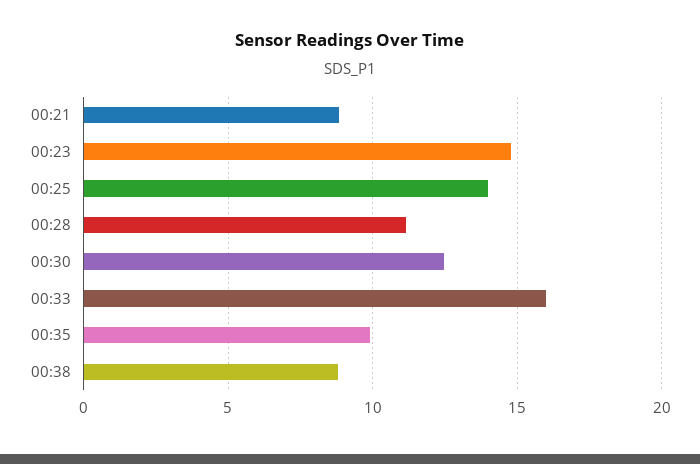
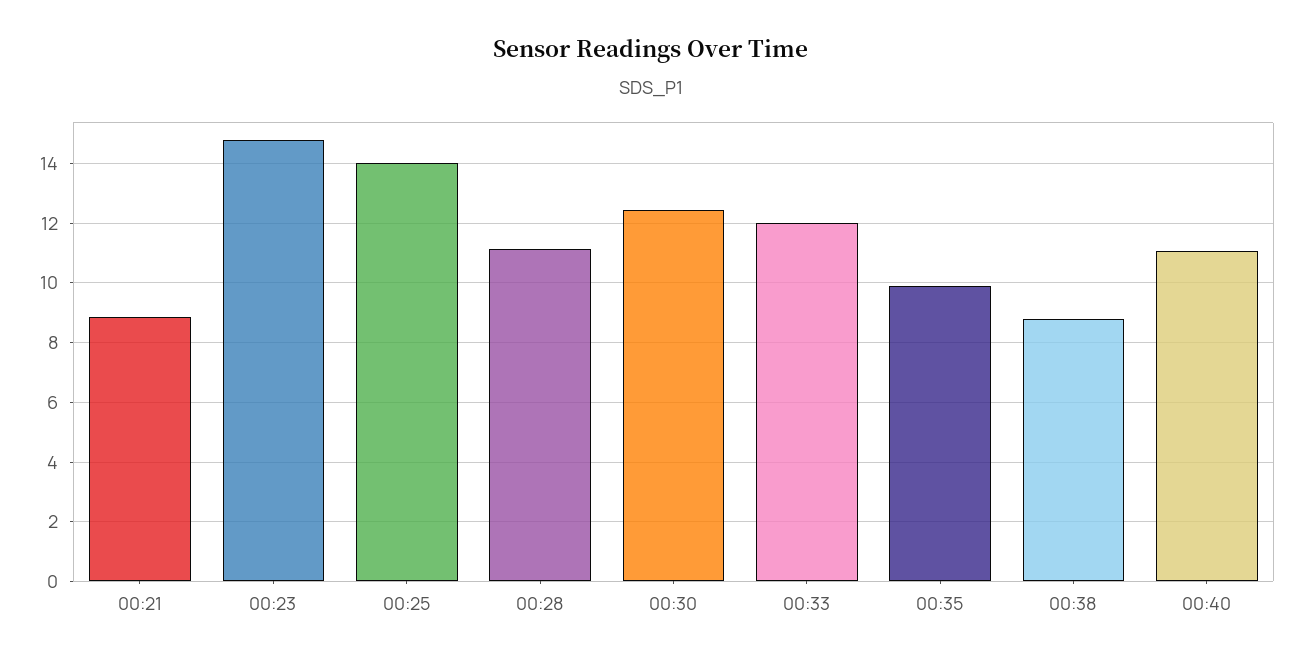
00:33: 16 -> 12
00:40: none -> 11

